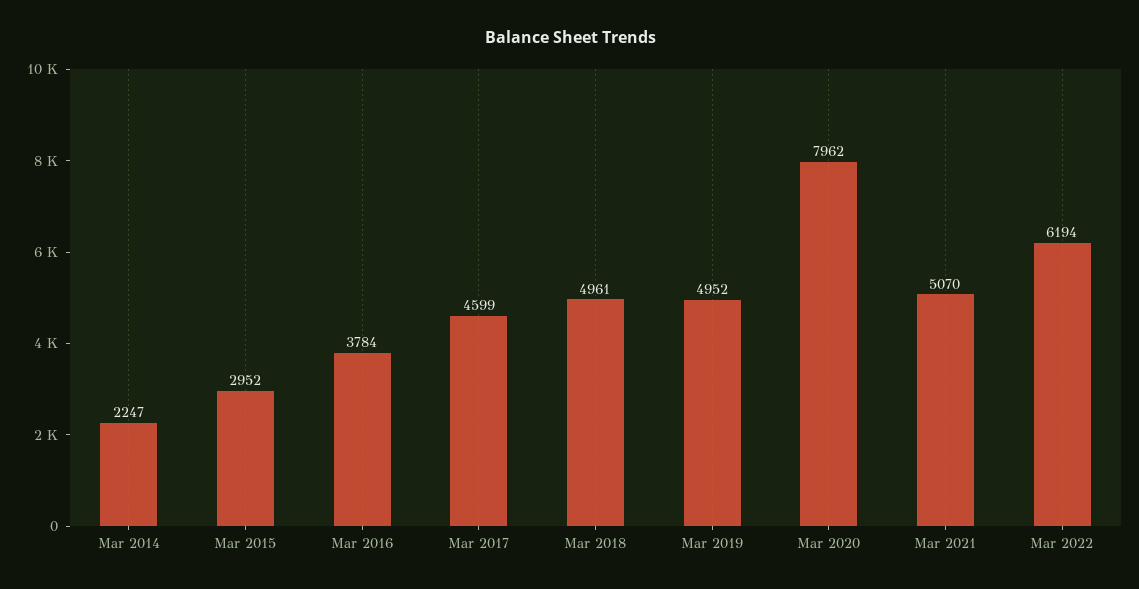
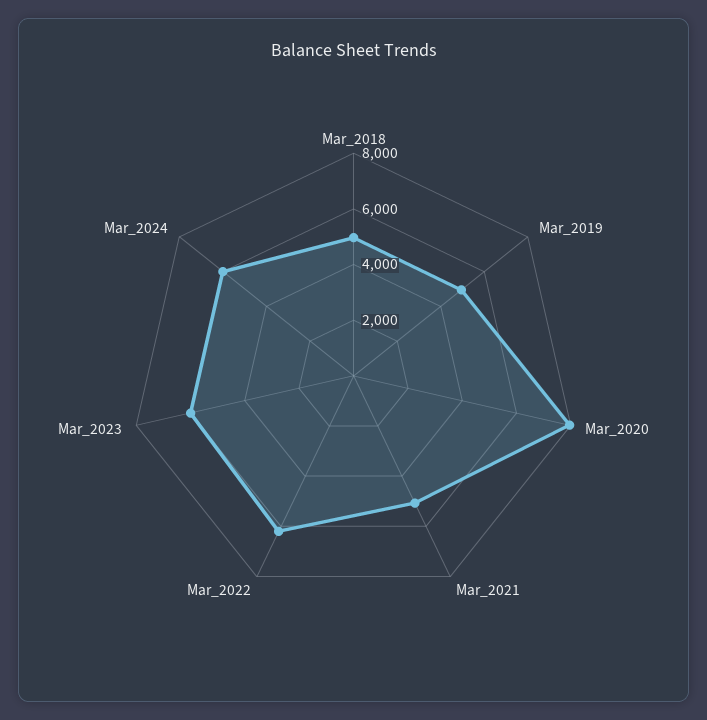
Mar 2014: 2247 -> none
Mar 2015: 2952 -> none
Mar 2016: 3784 -> none
Mar 2017: 4599 -> none
Mar_2023: none -> 6000
Mar_2024: none -> 6000

